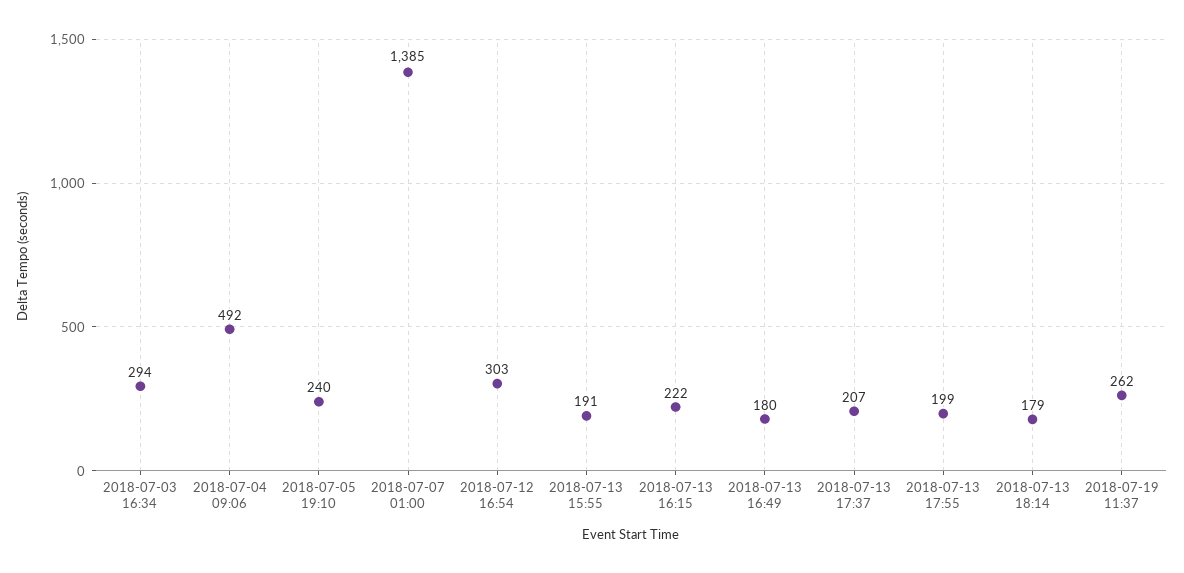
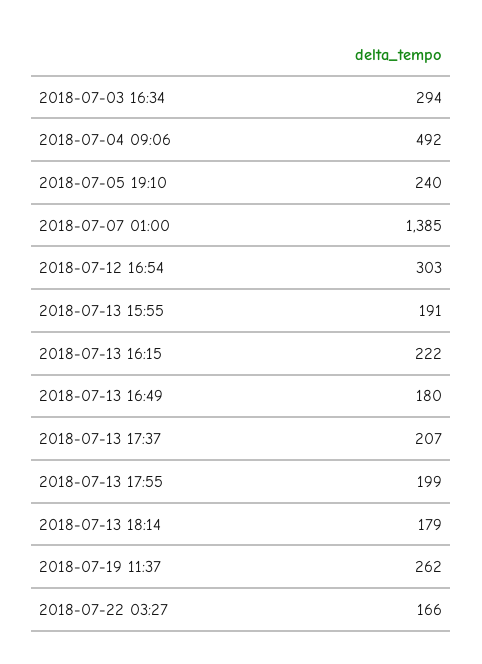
2018-07-22 03:27: none -> 166

